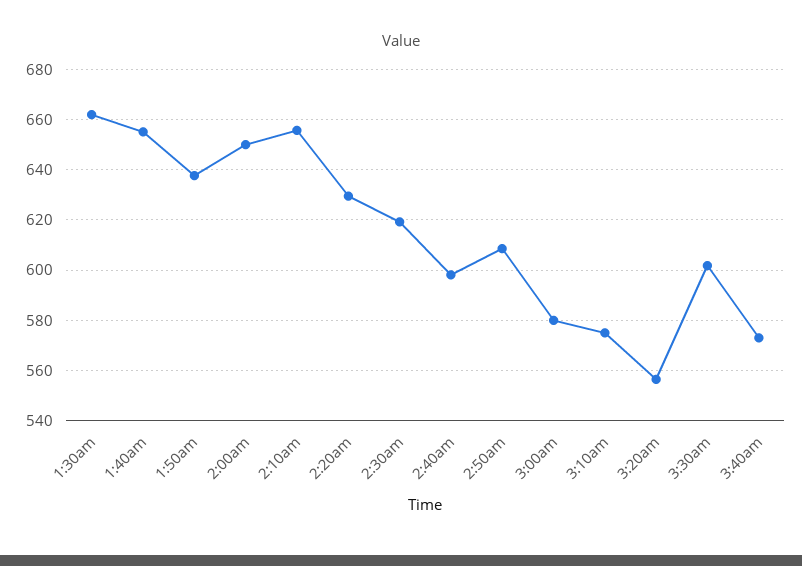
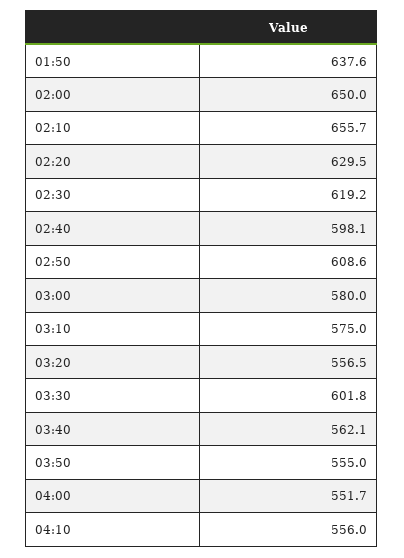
1:30am: 662.5 -> none
1:40am: 655 -> none
3:40am: 572.5 -> 562.1
03:50: none -> 555
04:00: none -> 551.7
04:10: none -> 556

